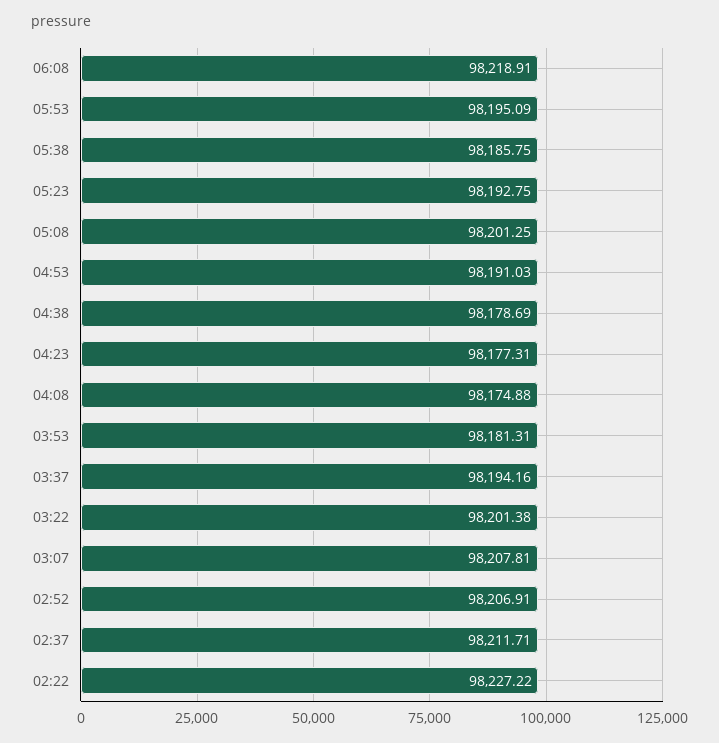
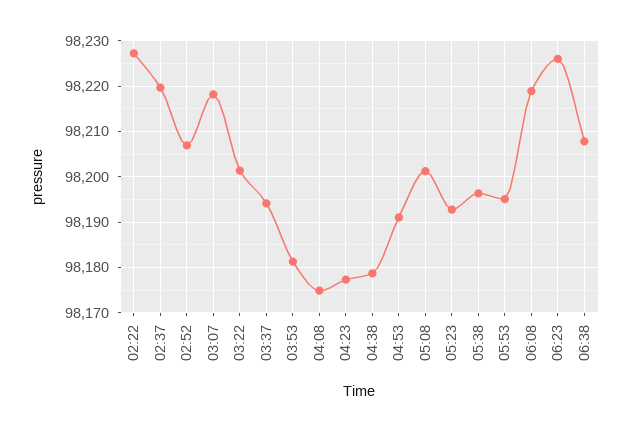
05:38: 98185.75 -> 98196
03:07: 98207.81 -> 98218
02:37: 98211.71 -> 98220
06:23: none -> 98226
06:38: none -> 98208

